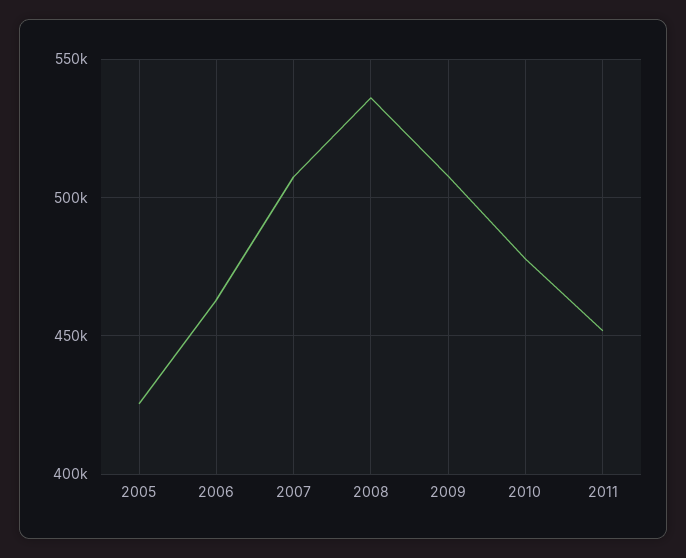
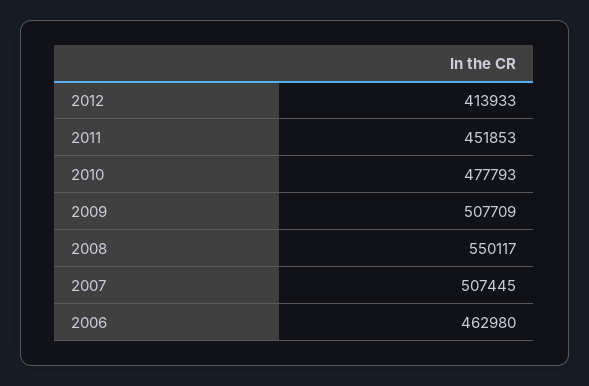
2005: 425000 -> none
2008: 535000 -> 550117
2012: none -> 413933

